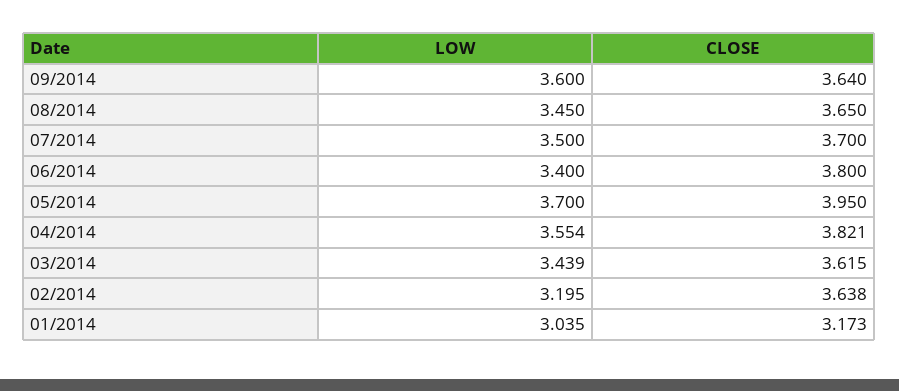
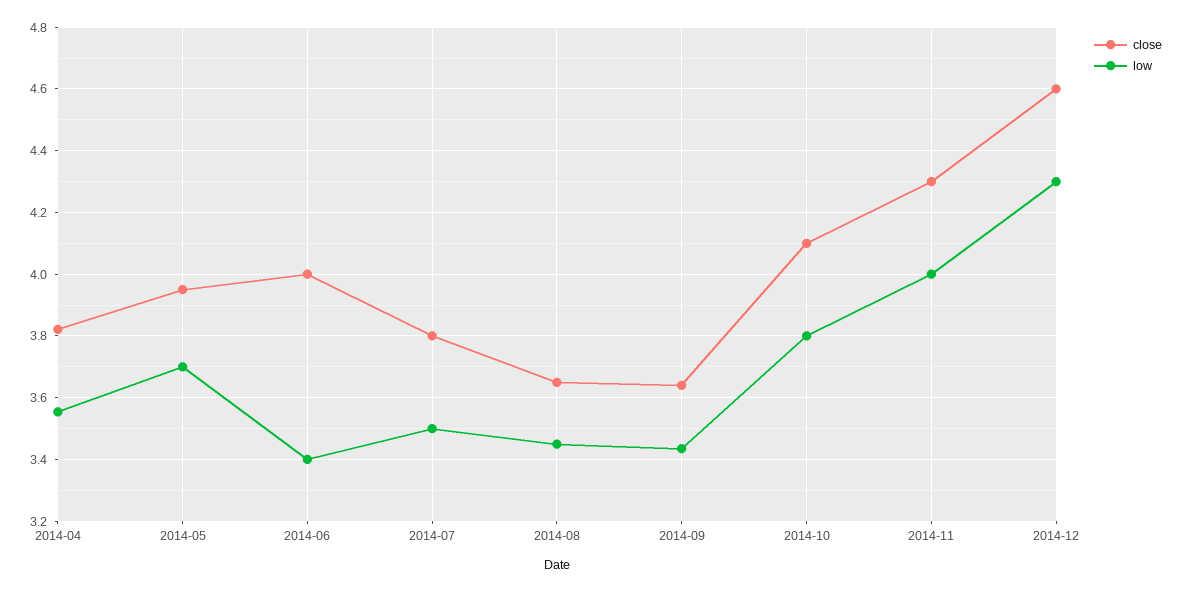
LOW, 09/2014: 3.6 -> 3.44
CLOSE, 07/2014: 3.7 -> 3.8
CLOSE, 06/2014: 3.8 -> 4
LOW, 03/2014: 3.439 -> none
CLOSE, 03/2014: 3.615 -> none
LOW, 02/2014: 3.195 -> none
CLOSE, 02/2014: 3.638 -> none
LOW, 01/2014: 3.035 -> none
CLOSE, 01/2014: 3.173 -> none
CLOSE, 2014-10: none -> 4.1
LOW, 2014-10: none -> 3.8
CLOSE, 2014-11: none -> 4.3
LOW, 2014-11: none -> 4
CLOSE, 2014-12: none -> 4.6
LOW, 2014-12: none -> 4.3

